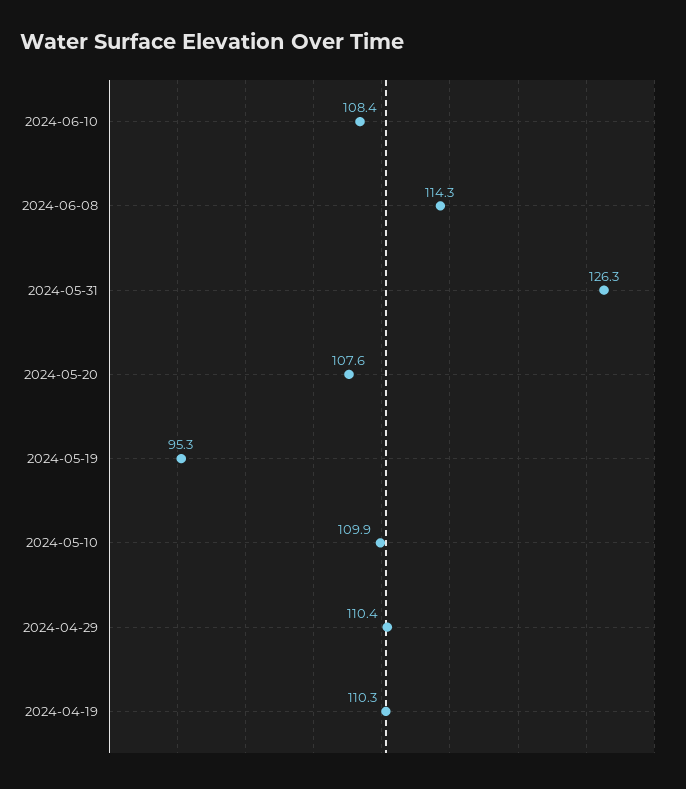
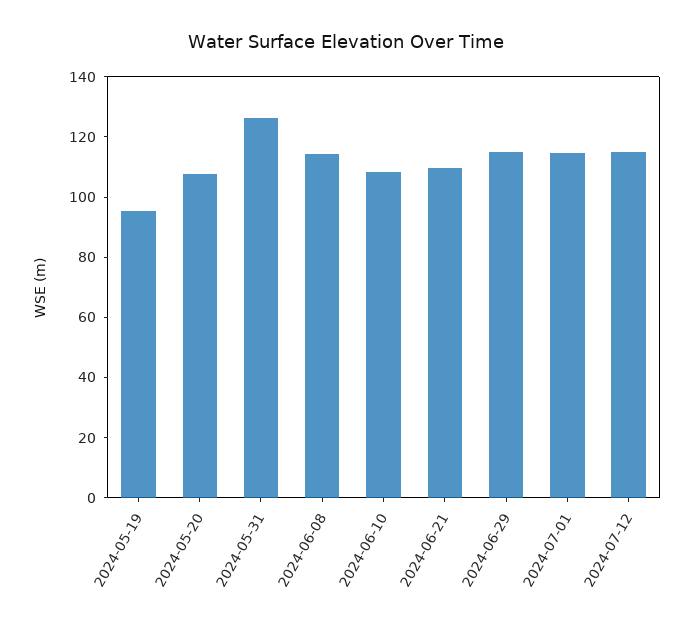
2024-05-10: 109.9 -> none
2024-04-29: 110.4 -> none
2024-04-19: 110.3 -> none
2024-06-21: none -> 110
2024-06-29: none -> 115
2024-07-01: none -> 115
2024-07-12: none -> 115

